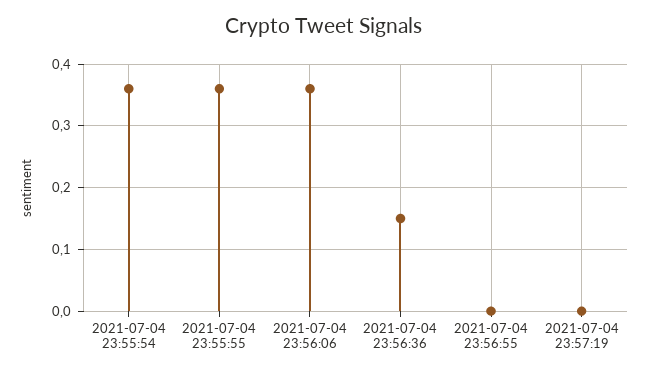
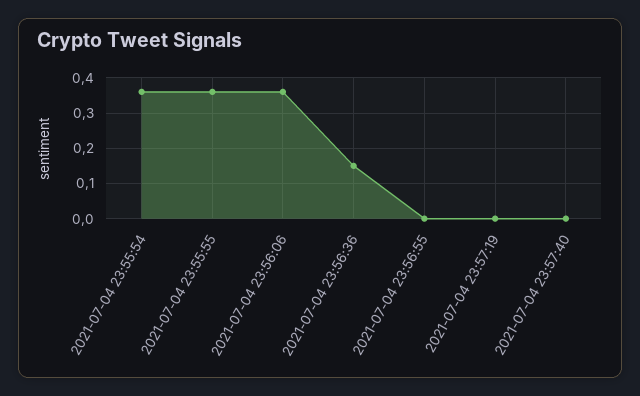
2021-07-04 23:57:40: none -> 0

